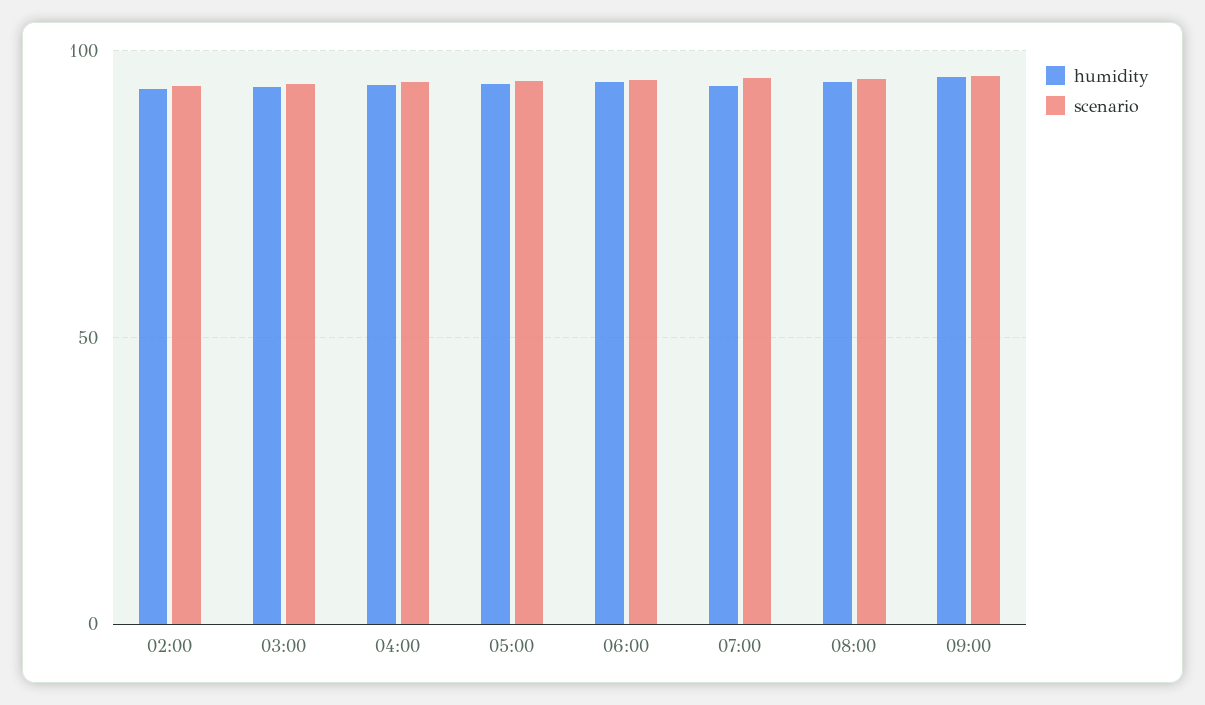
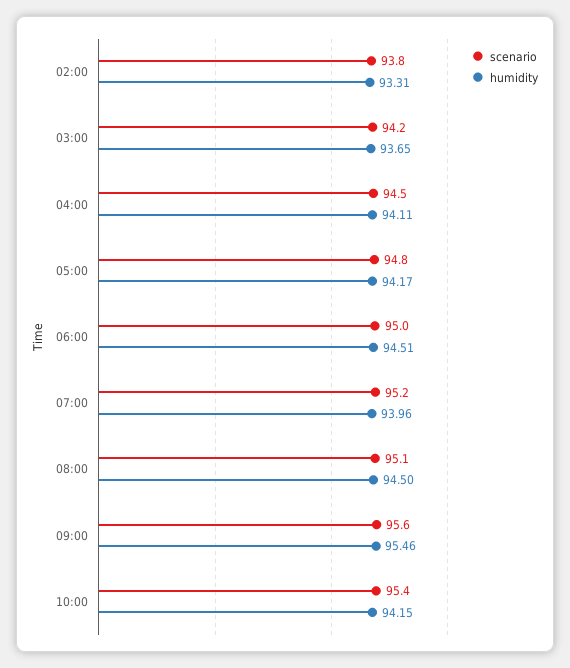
scenario, 10:00: none -> 95.4
humidity, 10:00: none -> 94.15

